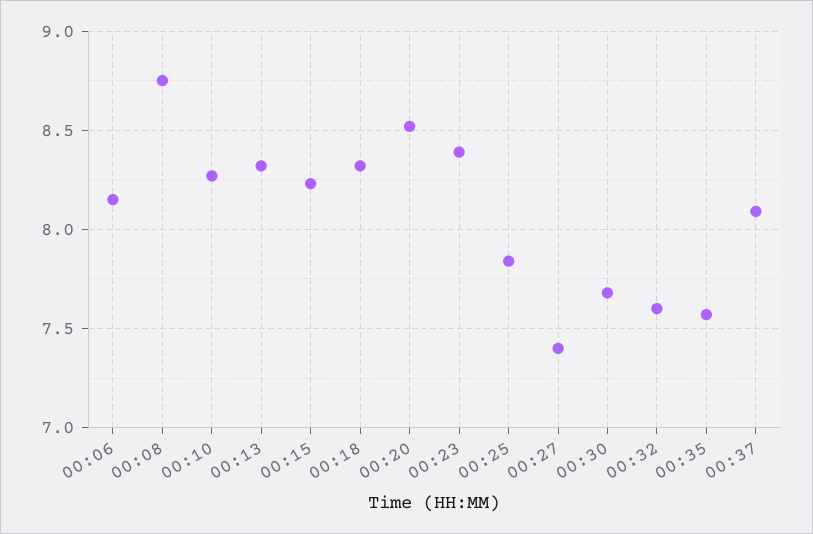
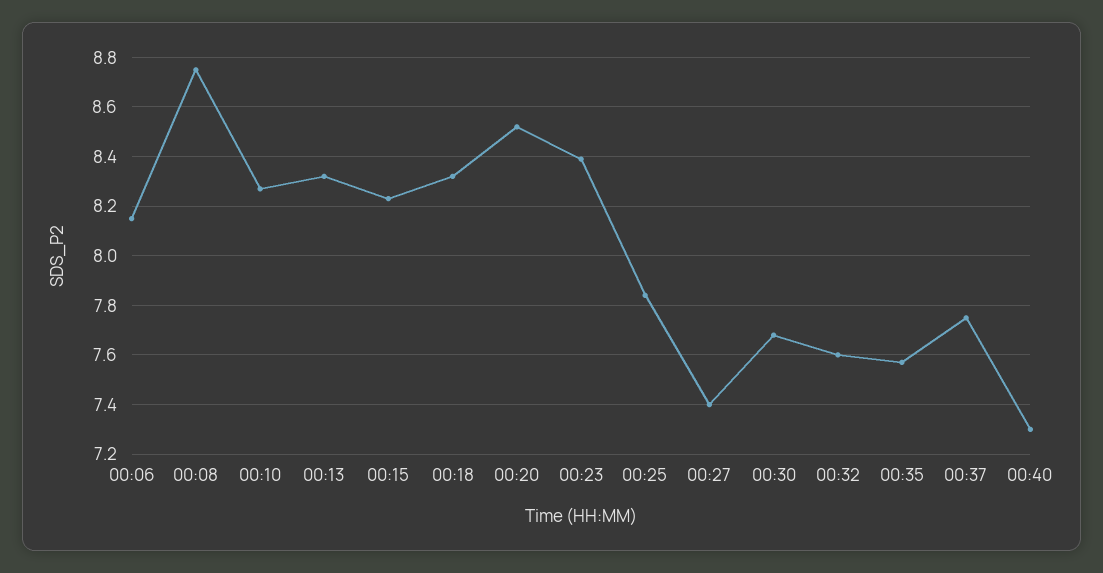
00:37: 8.1 -> 7.75
00:40: none -> 7.3

